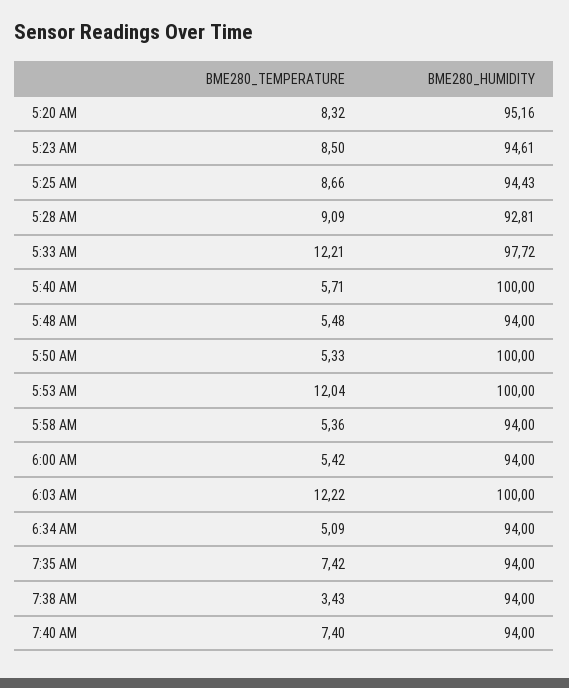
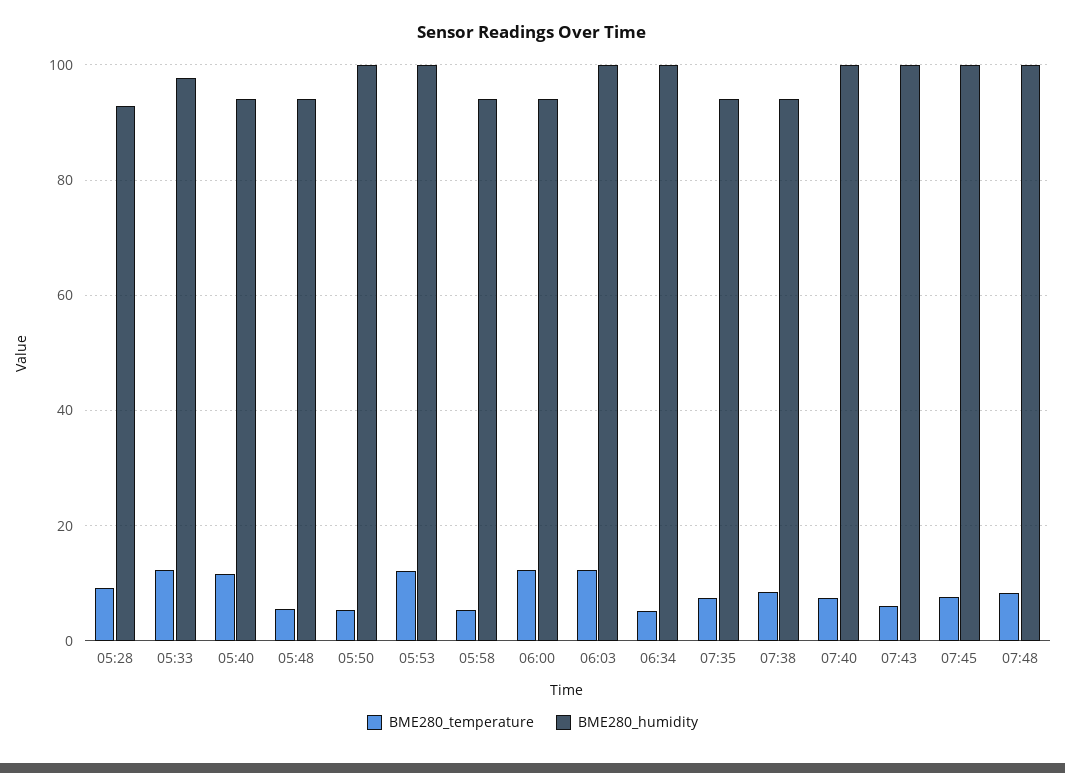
BME280_TEMPERATURE, 5:20 AM: 8.32 -> none
BME280_HUMIDITY, 5:20 AM: 95.16 -> none
BME280_TEMPERATURE, 5:23 AM: 8.5 -> none
BME280_HUMIDITY, 5:23 AM: 94.61 -> none
BME280_TEMPERATURE, 5:25 AM: 8.66 -> none
BME280_HUMIDITY, 5:25 AM: 94.43 -> none
BME280_TEMPERATURE, 5:40 AM: 5.71 -> 12
BME280_HUMIDITY, 5:40 AM: 100 -> 94
BME280_TEMPERATURE, 6:00 AM: 5.42 -> 12
BME280_HUMIDITY, 6:34 AM: 94 -> 100
BME280_TEMPERATURE, 7:38 AM: 3.43 -> 8
BME280_HUMIDITY, 7:40 AM: 94 -> 100
BME280_TEMPERATURE, 07:43: none -> 6
BME280_HUMIDITY, 07:43: none -> 100
BME280_TEMPERATURE, 07:45: none -> 8
BME280_HUMIDITY, 07:45: none -> 100
BME280_TEMPERATURE, 07:48: none -> 8
BME280_HUMIDITY, 07:48: none -> 100

